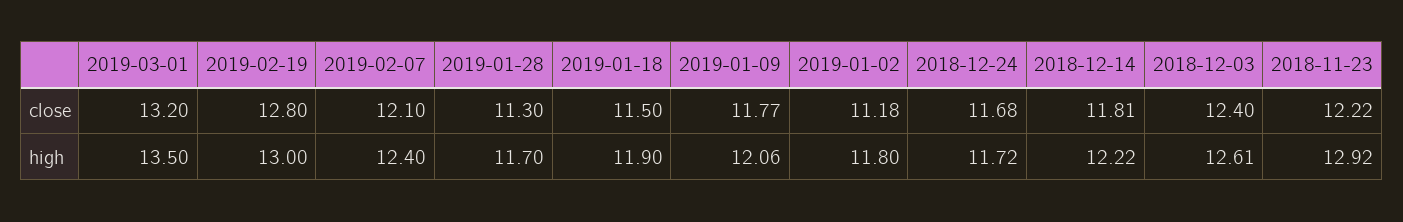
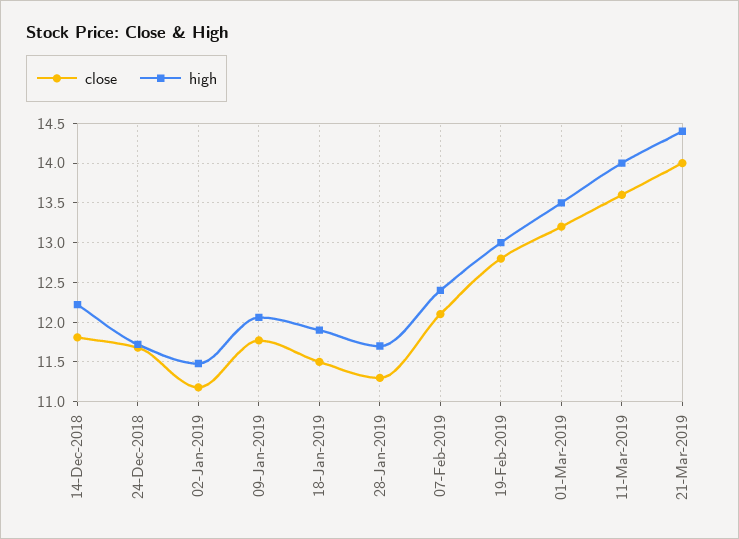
close, 2018-12-03: 12.4 -> none
close, 2018-11-23: 12.22 -> none
high, 2019-01-02: 11.8 -> 11.5
high, 2018-12-03: 12.61 -> none
high, 2018-11-23: 12.92 -> none
close, 11-Mar-2019: none -> 13.6
high, 11-Mar-2019: none -> 14
close, 21-Mar-2019: none -> 14
high, 21-Mar-2019: none -> 14.4

